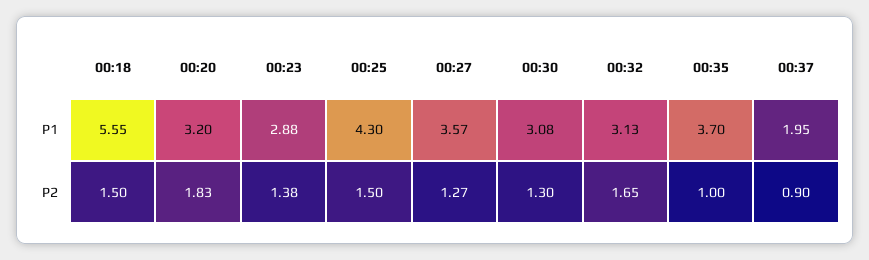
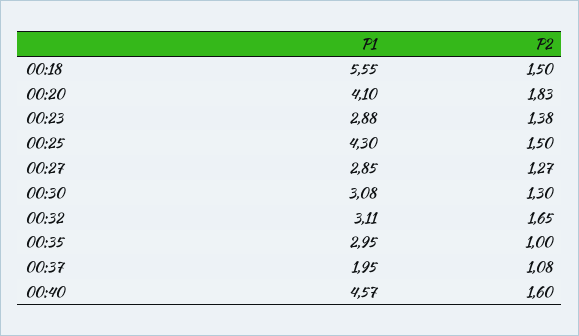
00:20, P1: 3.2 -> 4.1
00:27, P1: 3.57 -> 2.85
00:32, P1: 3.13 -> 3.11
00:35, P1: 3.7 -> 2.95
00:37, P2: 0.9 -> 1.08
00:40, P1: none -> 4.57
00:40, P2: none -> 1.6

